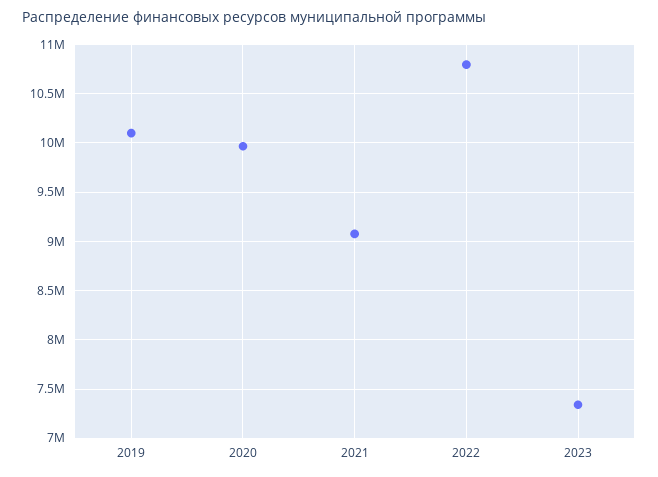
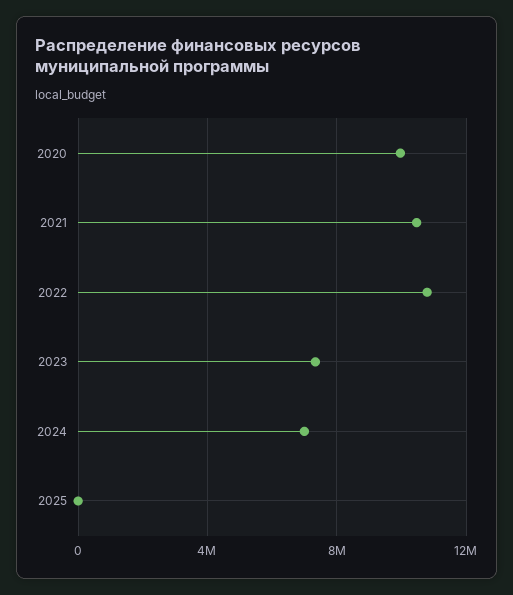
2019: 10100000 -> none
2021: 9100000 -> 10500000
2024: none -> 7000000
2025: none -> 0

